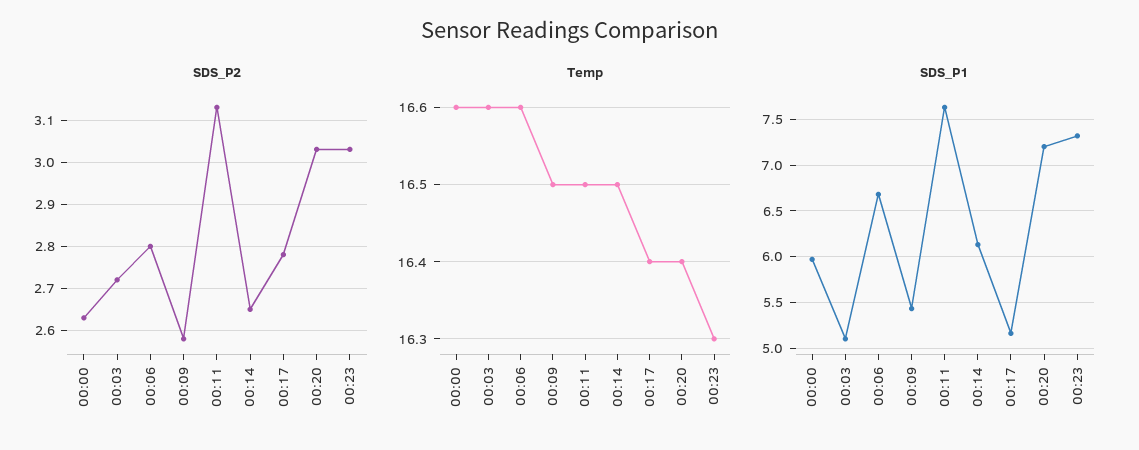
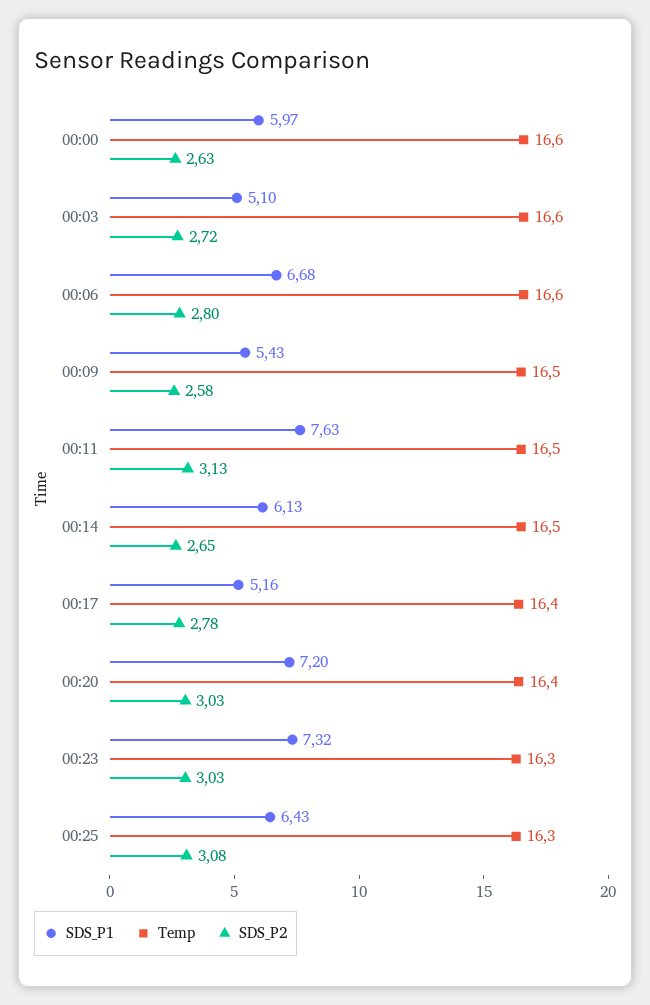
SDS_P1, 00:25: none -> 6.43
Temp, 00:25: none -> 16.3
SDS_P2, 00:25: none -> 3.08

